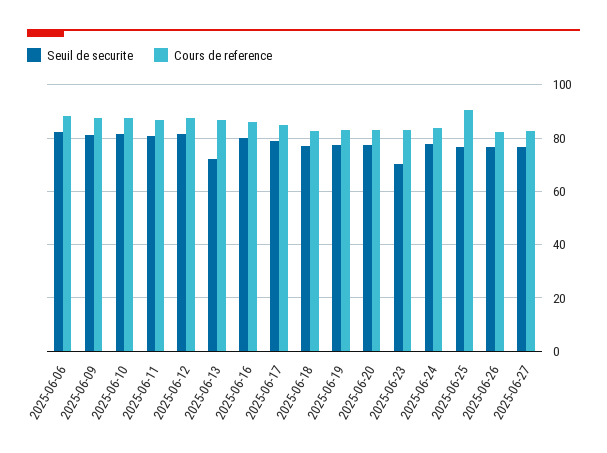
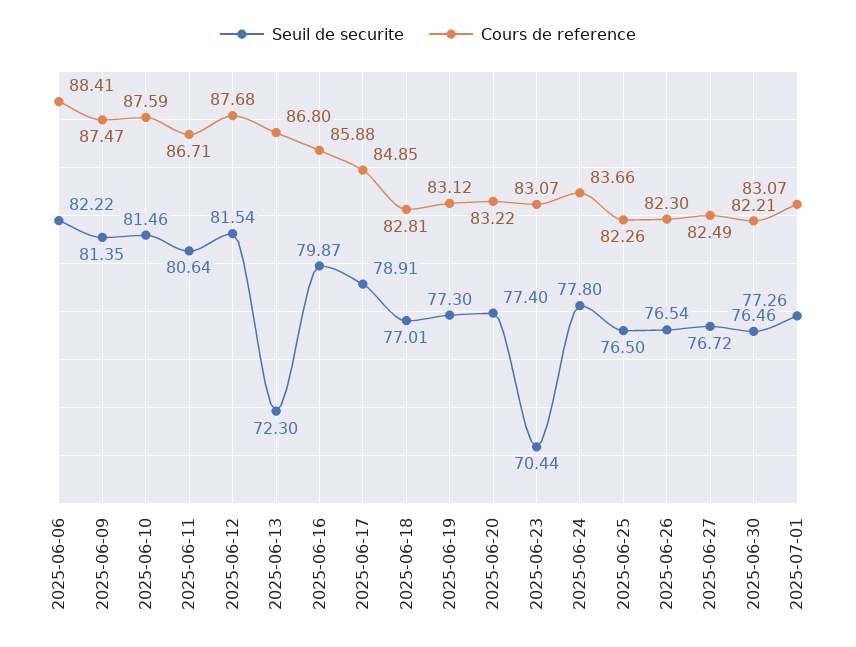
Cours de reference, 2025-06-25: 90 -> 82.26
Seuil de securite, 2025-06-30: none -> 76.46
Cours de reference, 2025-06-30: none -> 82.21
Seuil de securite, 2025-07-01: none -> 77.26
Cours de reference, 2025-07-01: none -> 83.07

